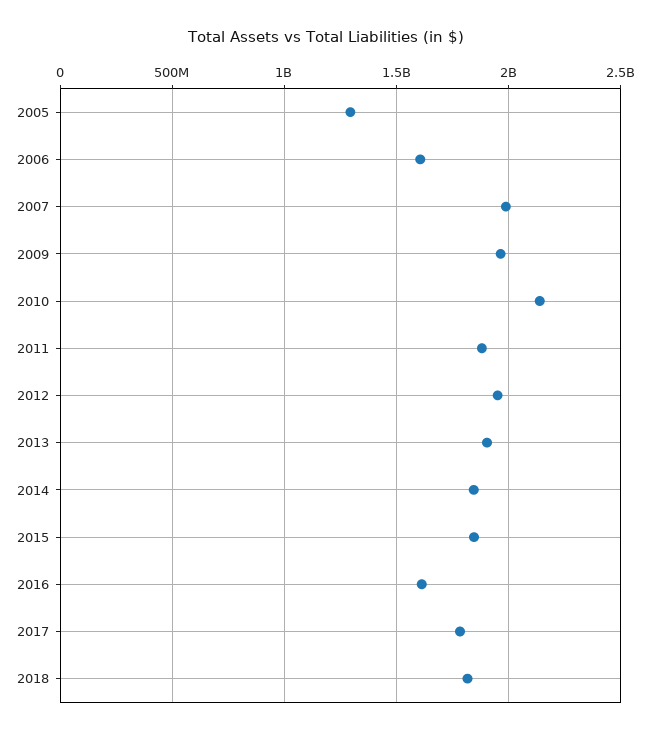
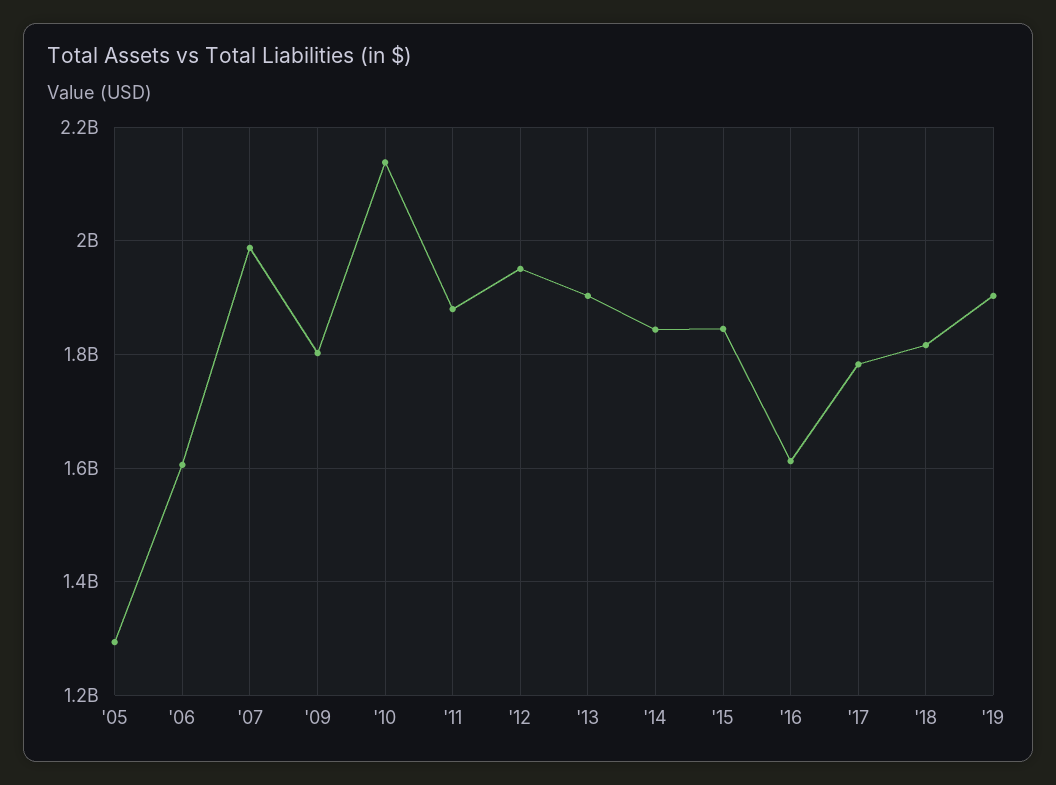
2009: 1950000000 -> 1800000000
'19: none -> 1900000000

